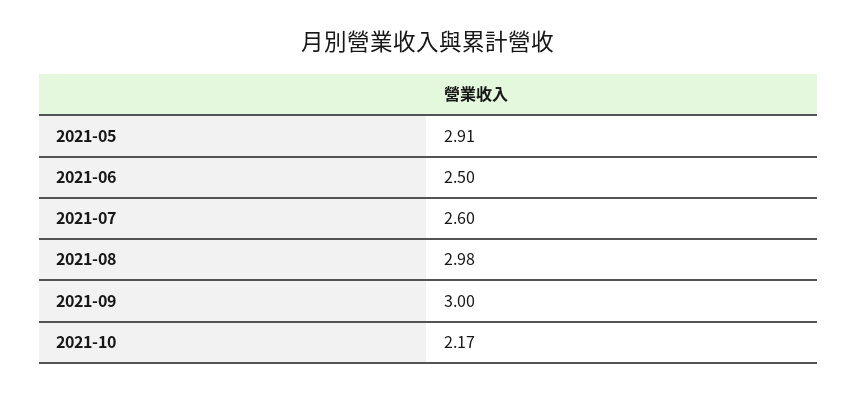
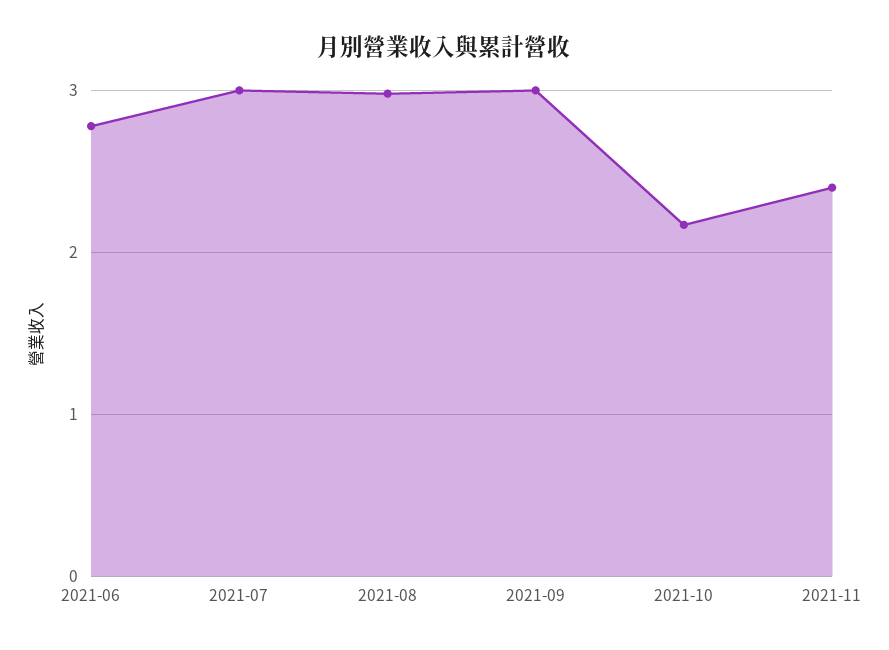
2021-05: 2.91 -> none
2021-06: 2.5 -> 2.8
2021-07: 2.6 -> 3
2021-11: none -> 2.4

